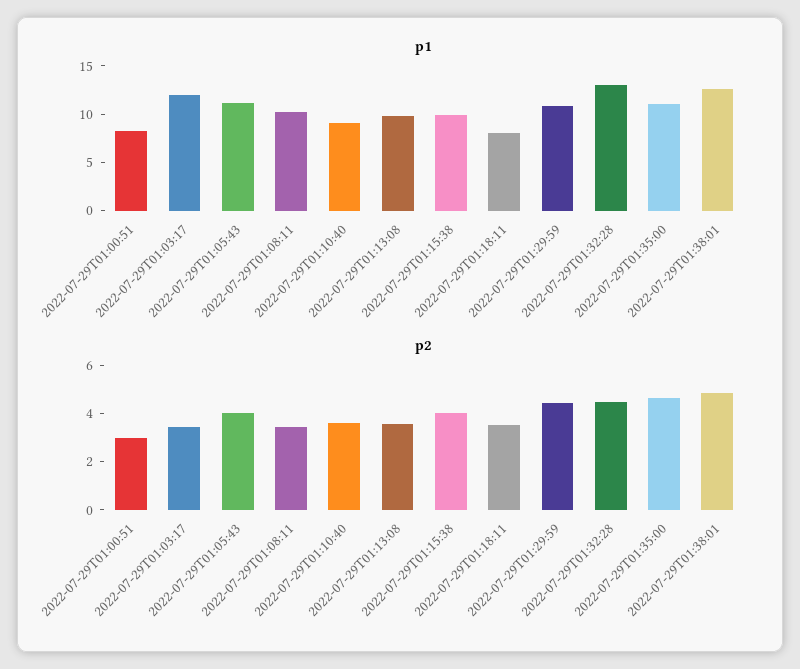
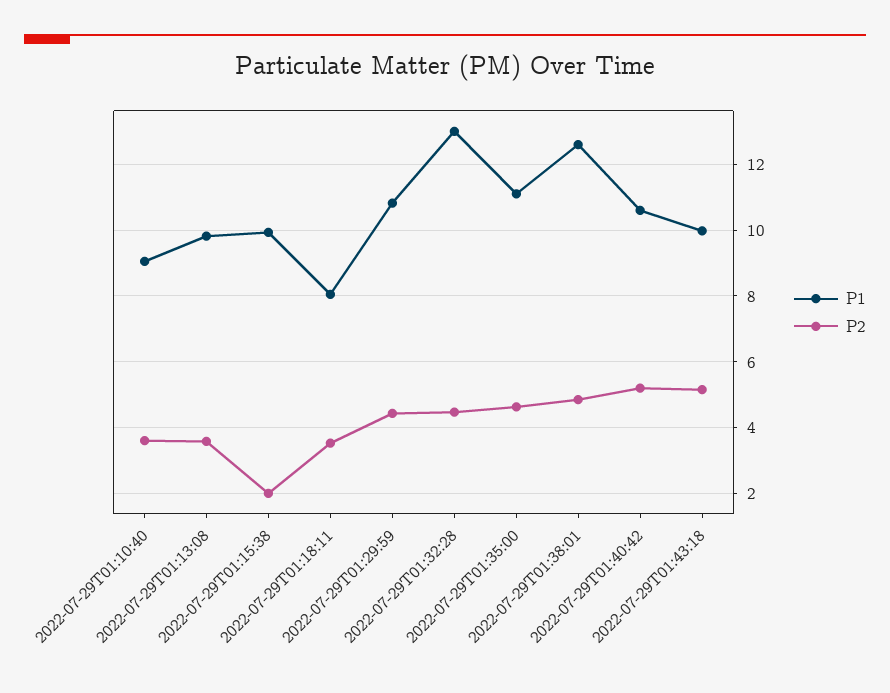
p1, 2022-07-29T01:00:51: 8 -> none
p1, 2022-07-29T01:03:17: 12 -> none
p1, 2022-07-29T01:05:43: 11 -> none
p1, 2022-07-29T01:08:11: 10 -> none
p2, 2022-07-29T01:00:51: 3 -> none
p2, 2022-07-29T01:03:17: 3.5 -> none
p2, 2022-07-29T01:05:43: 4 -> none
p2, 2022-07-29T01:08:11: 3.5 -> none
p2, 2022-07-29T01:15:38: 4 -> 2
p1, 2022-07-29T01:40:42: none -> 10.6
p2, 2022-07-29T01:40:42: none -> 5.2
p1, 2022-07-29T01:43:18: none -> 10
p2, 2022-07-29T01:43:18: none -> 5.2

